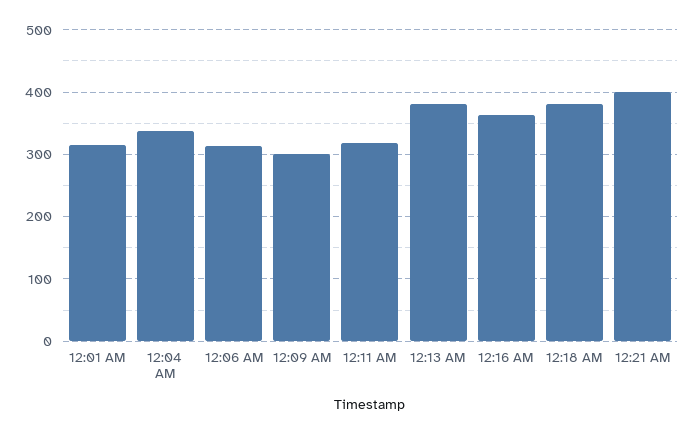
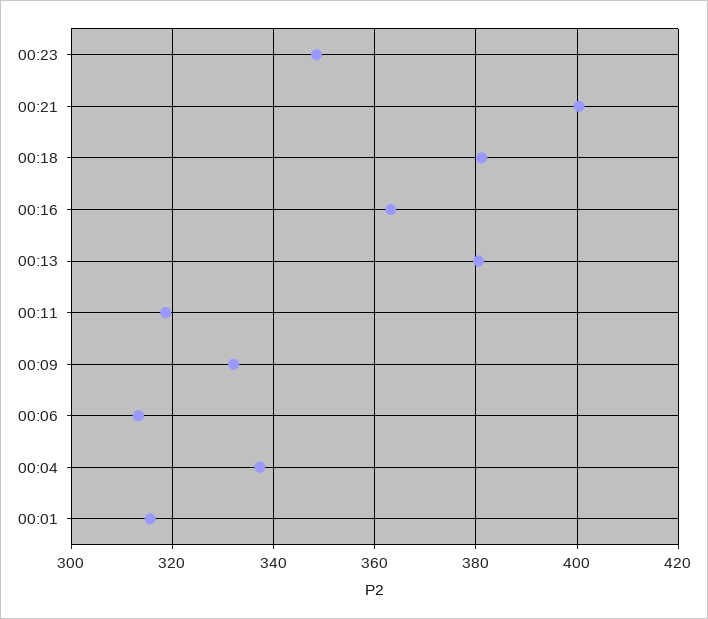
12:09 AM: 300 -> 332
00:23: none -> 348

